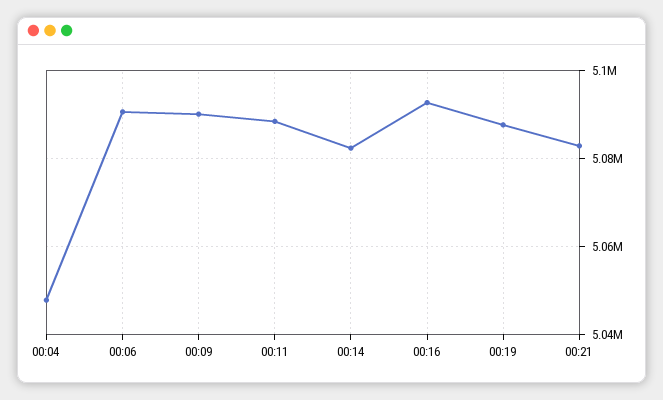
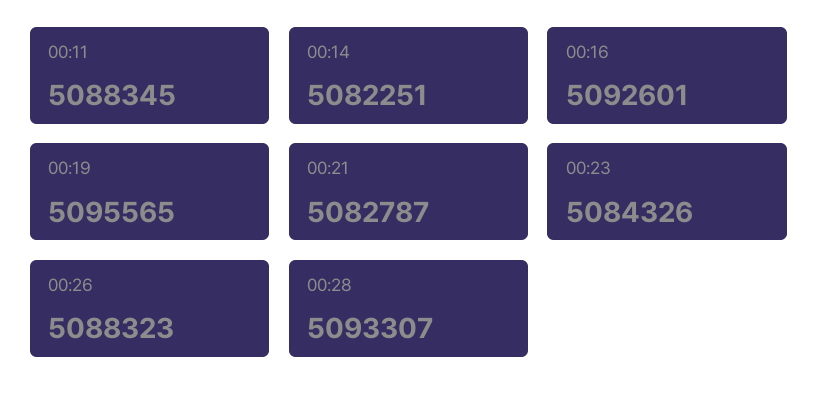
00:04: 5048000 -> none
00:06: 5090000 -> none
00:09: 5090000 -> none
00:19: 5088000 -> 5095565
00:23: none -> 5084326
00:26: none -> 5088323
00:28: none -> 5093307

